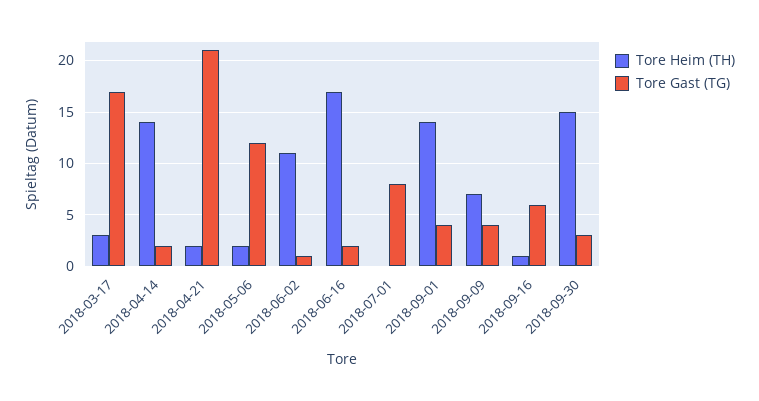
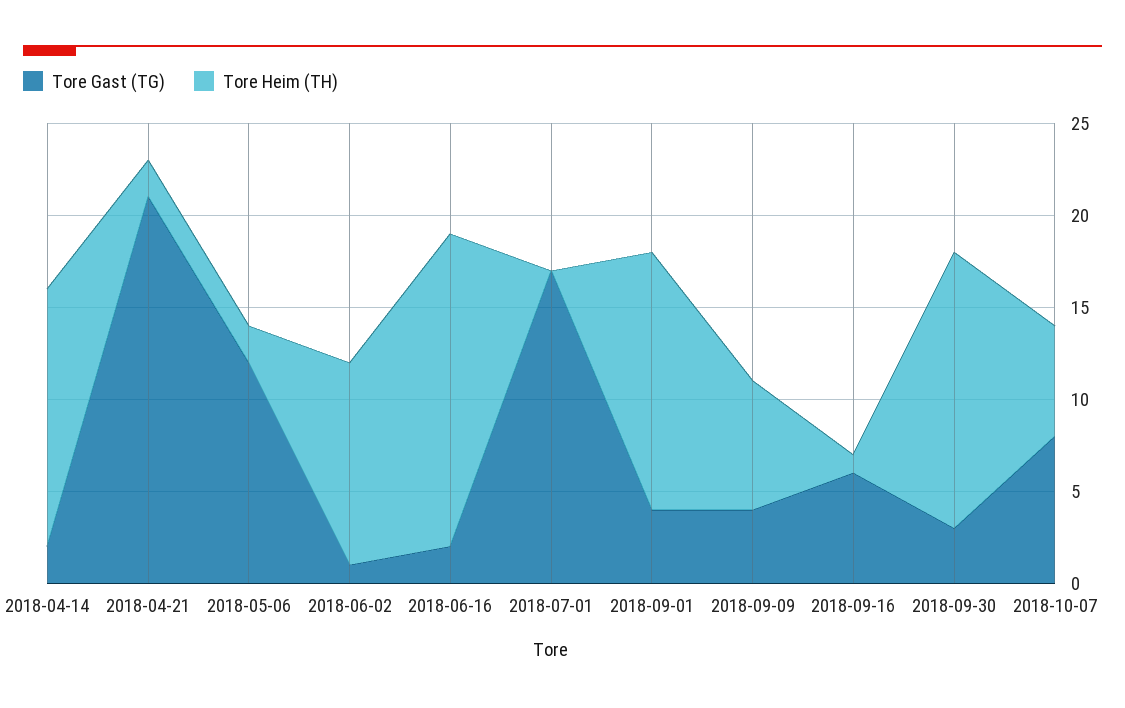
Tore Heim (TH), 2018-03-17: 3 -> none
Tore Gast (TG), 2018-03-17: 17 -> none
Tore Gast (TG), 2018-07-01: 8 -> 17
Tore Gast (TG), 2018-10-07: none -> 8
Tore Heim (TH), 2018-10-07: none -> 6

